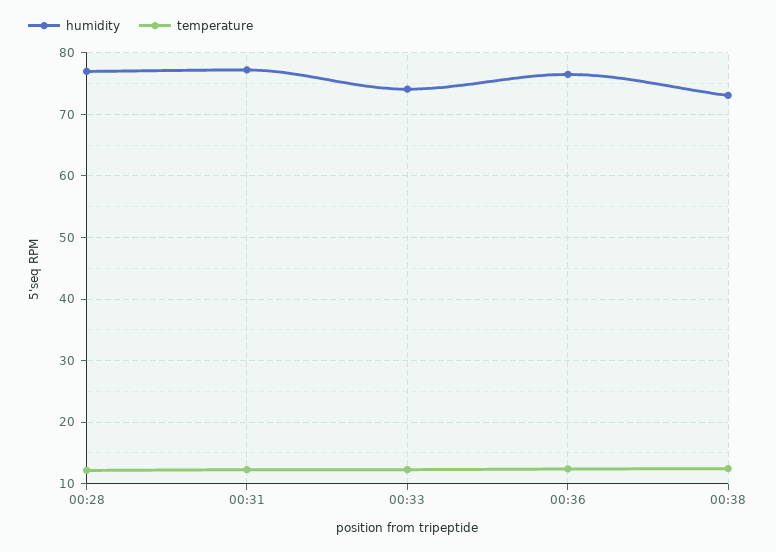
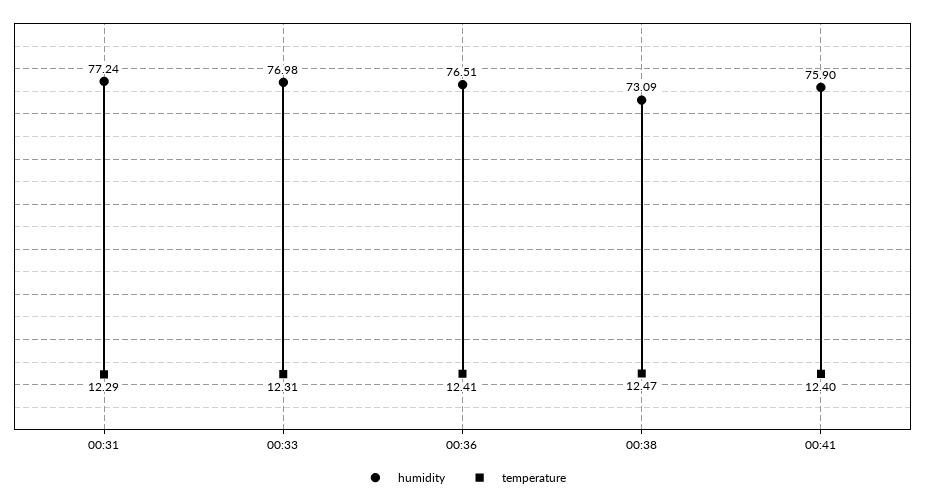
humidity, 00:28: 77 -> none
temperature, 00:28: 12 -> none
humidity, 00:33: 74 -> 76.98
humidity, 00:41: none -> 75.9
temperature, 00:41: none -> 12.4

